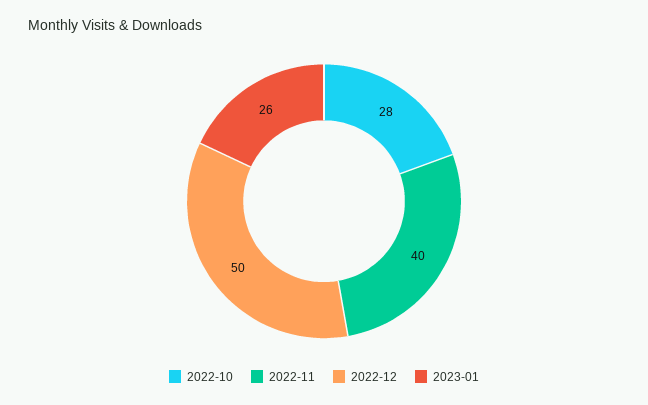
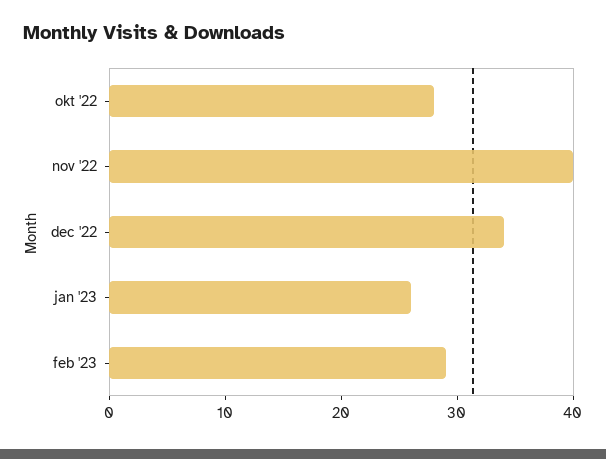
2022-12: 50 -> 34
feb '23: none -> 29

